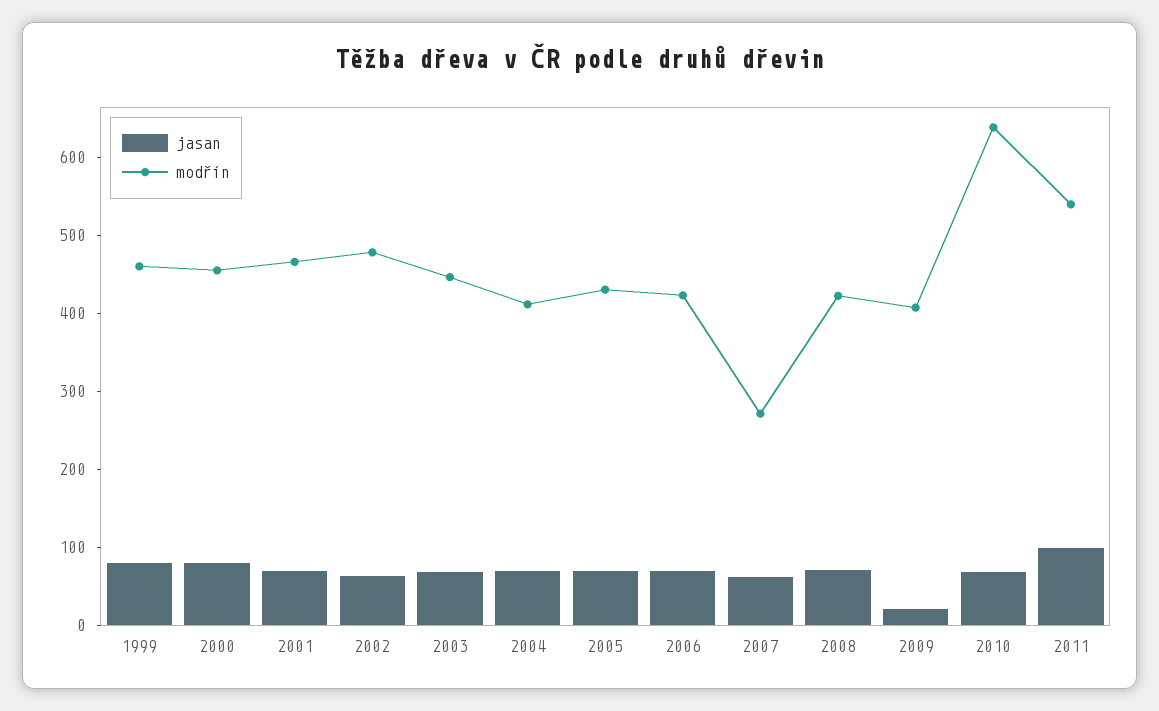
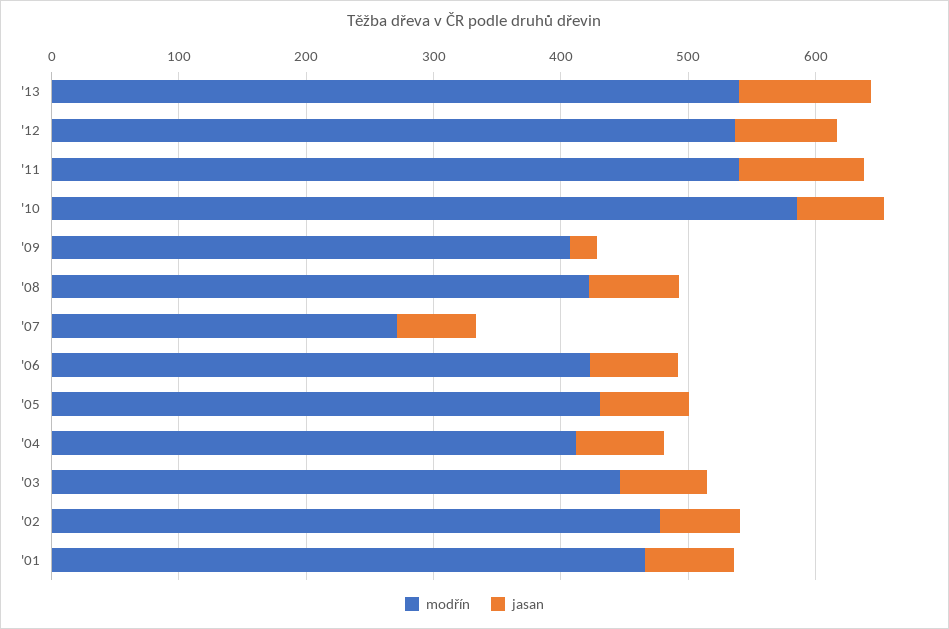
jasan, 1999: 80 -> none
modřín, 1999: 460 -> none
jasan, 2000: 80 -> none
modřín, 2000: 460 -> none
modřín, 2010: 640 -> 580
modřín, '13: none -> 540
jasan, '13: none -> 100
modřín, '12: none -> 540
jasan, '12: none -> 80

